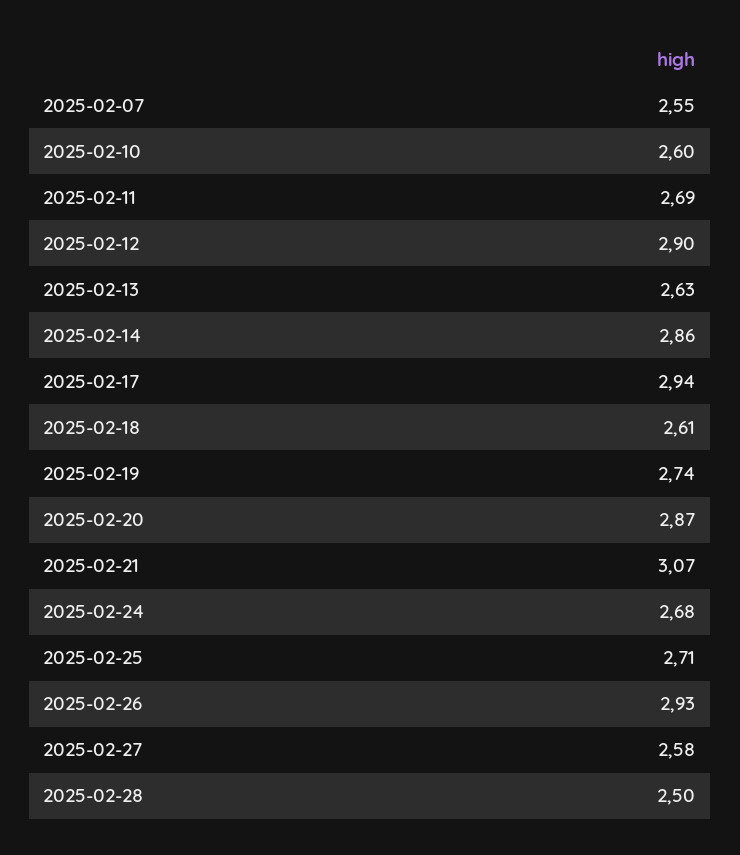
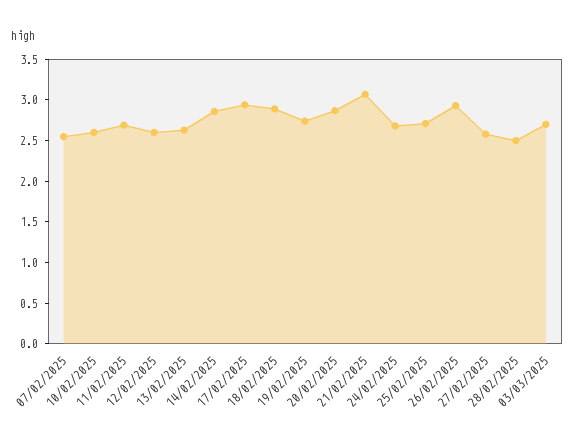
2025-02-12: 2.9 -> 2.6
2025-02-18: 2.61 -> 2.9
03/03/2025: none -> 2.7

